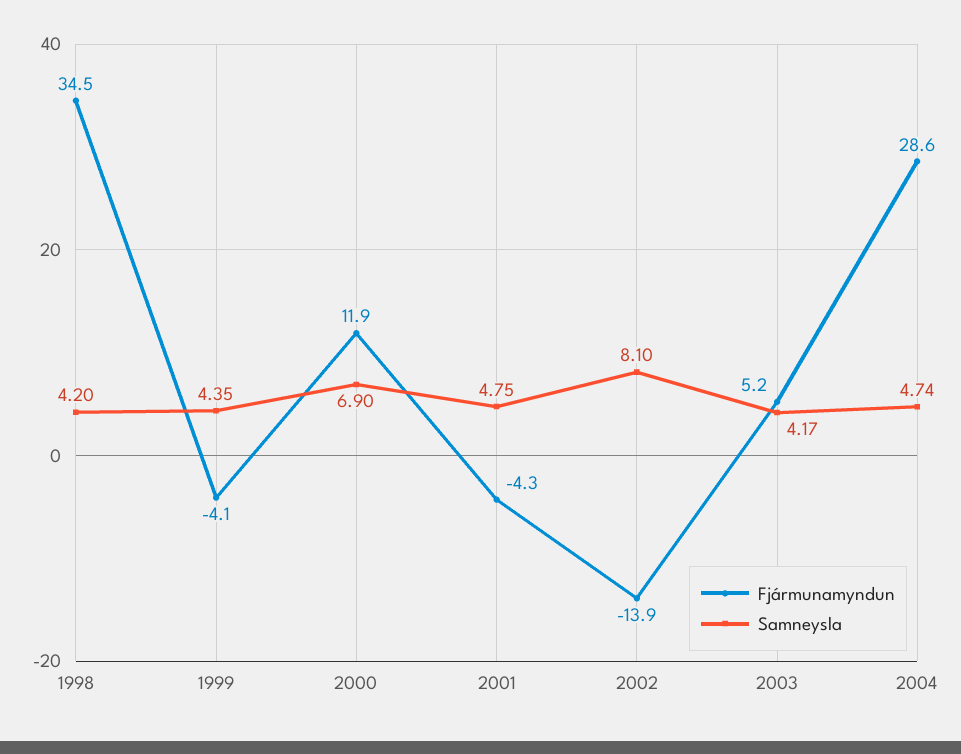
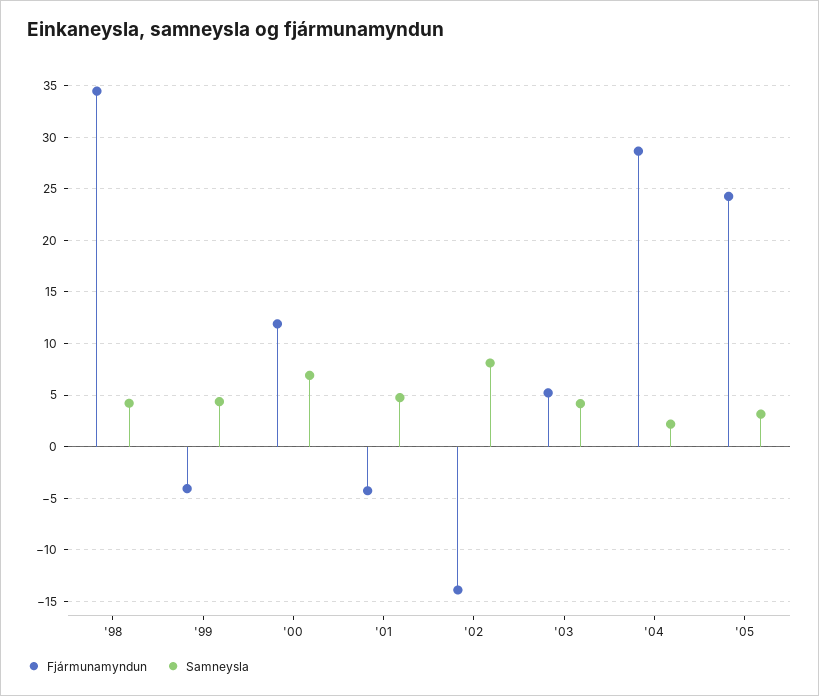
Samneysla, 2004: 4.74 -> 2
Fjármunamyndun, '05: none -> 24
Samneysla, '05: none -> 3

